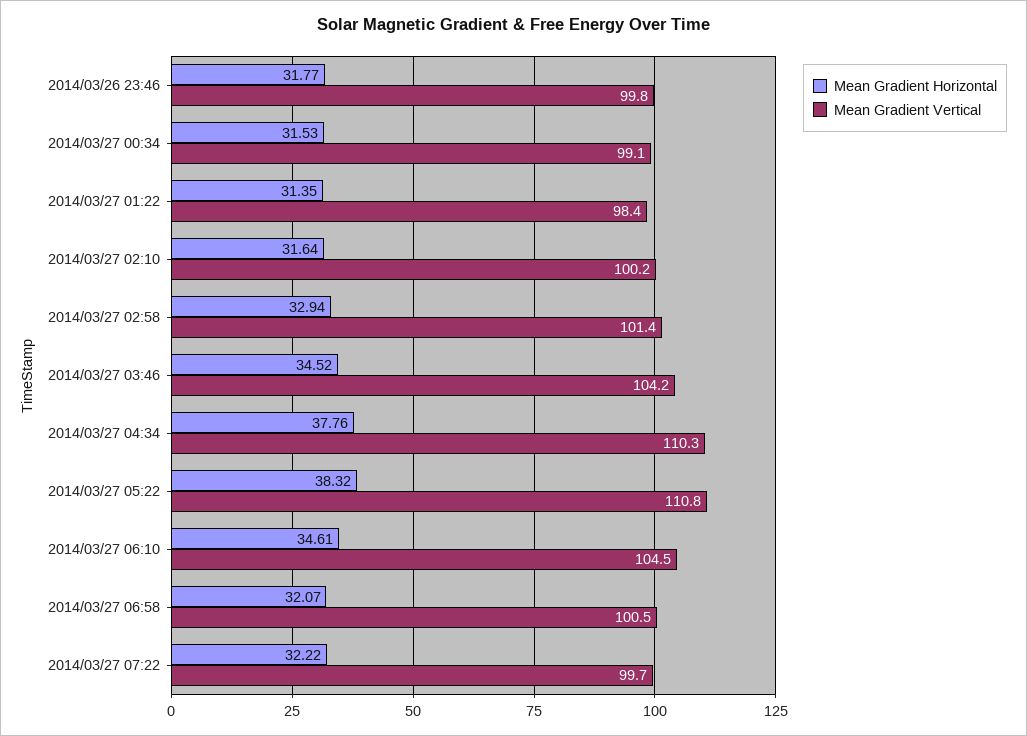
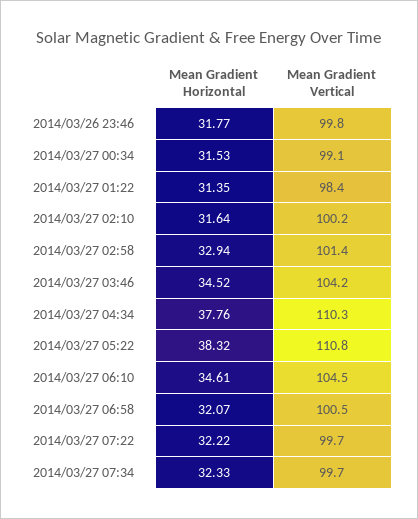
Mean Gradient Horizontal, 2014/03/27 07:34: none -> 32.33
Mean Gradient Vertical, 2014/03/27 07:34: none -> 99.7

